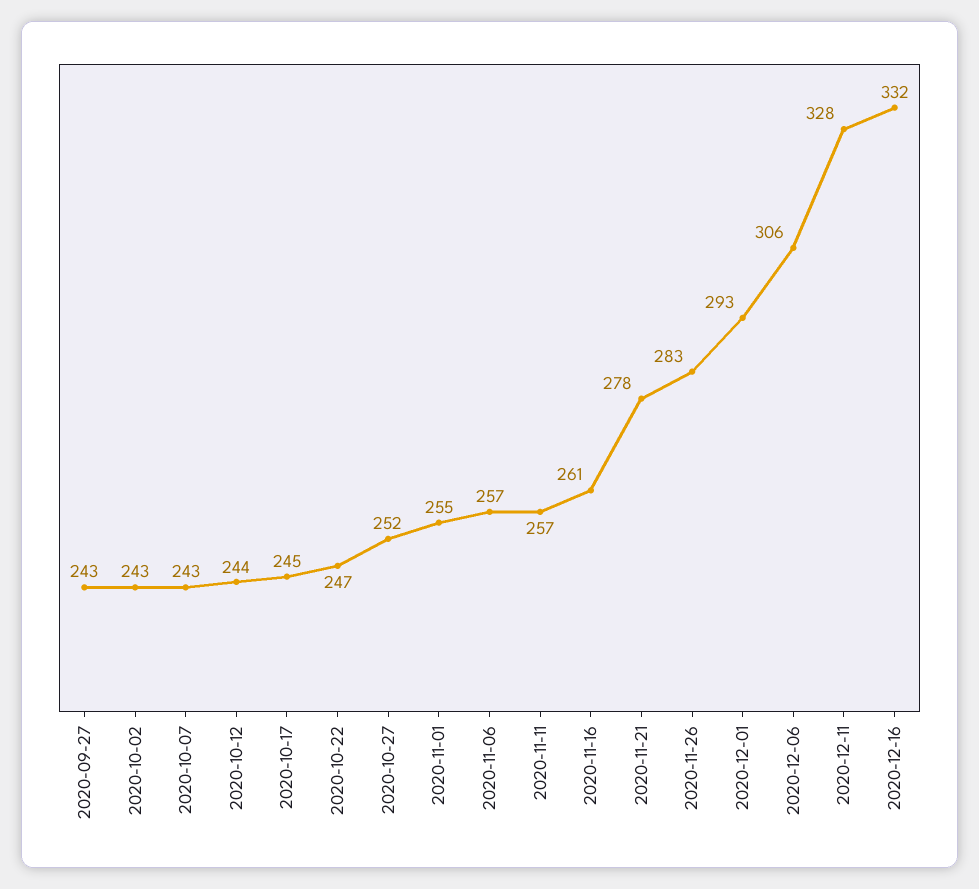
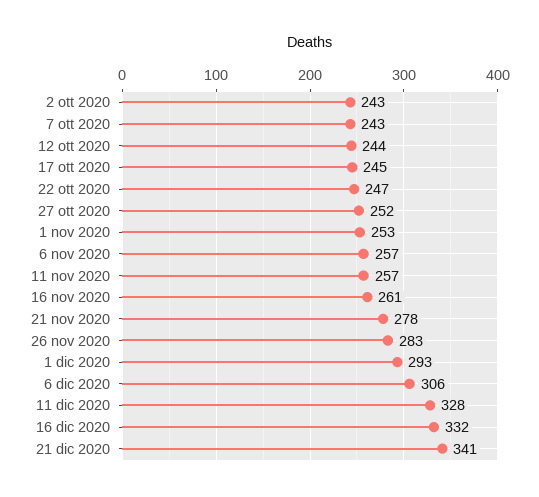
2020-09-27: 243 -> none
2020-11-01: 255 -> 253
21 dic 2020: none -> 341

